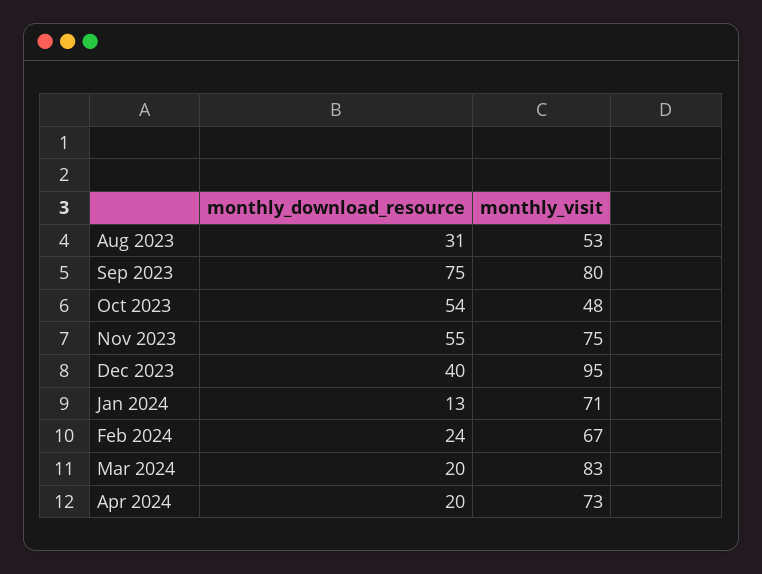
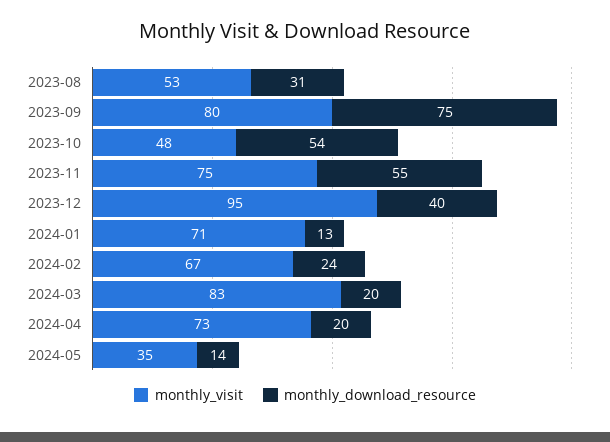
monthly_visit, 2024-05: none -> 35
monthly_download_resource, 2024-05: none -> 14

